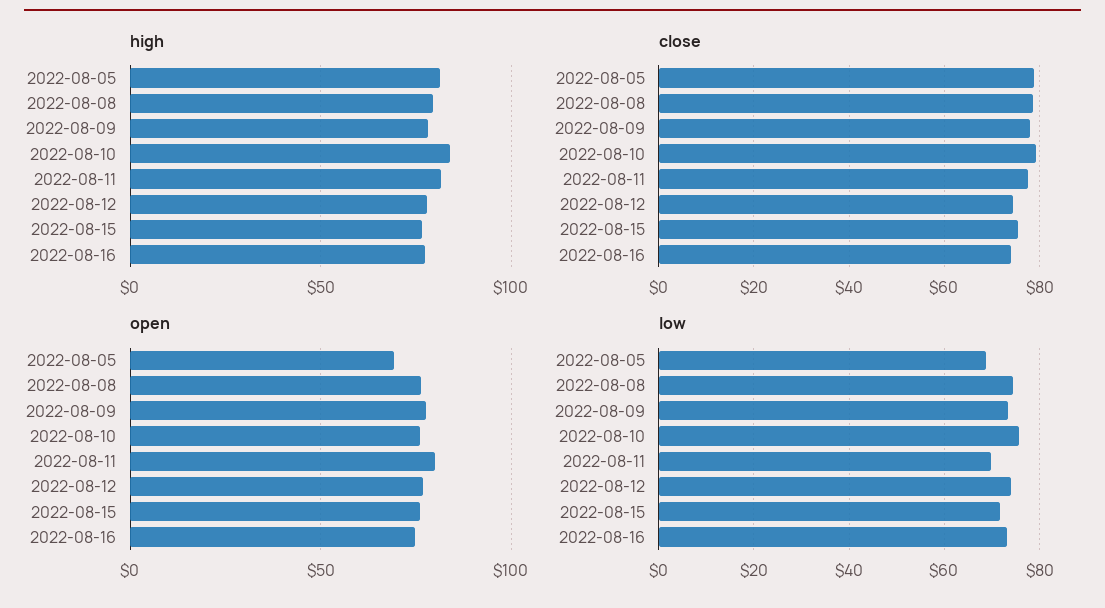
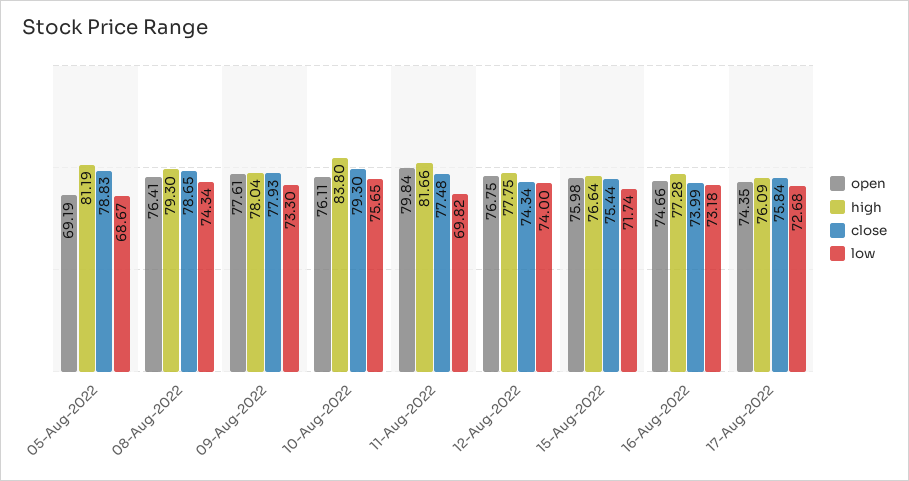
open, 17-Aug-2022: none -> 74.35
high, 17-Aug-2022: none -> 76.09
close, 17-Aug-2022: none -> 75.84
low, 17-Aug-2022: none -> 72.68

